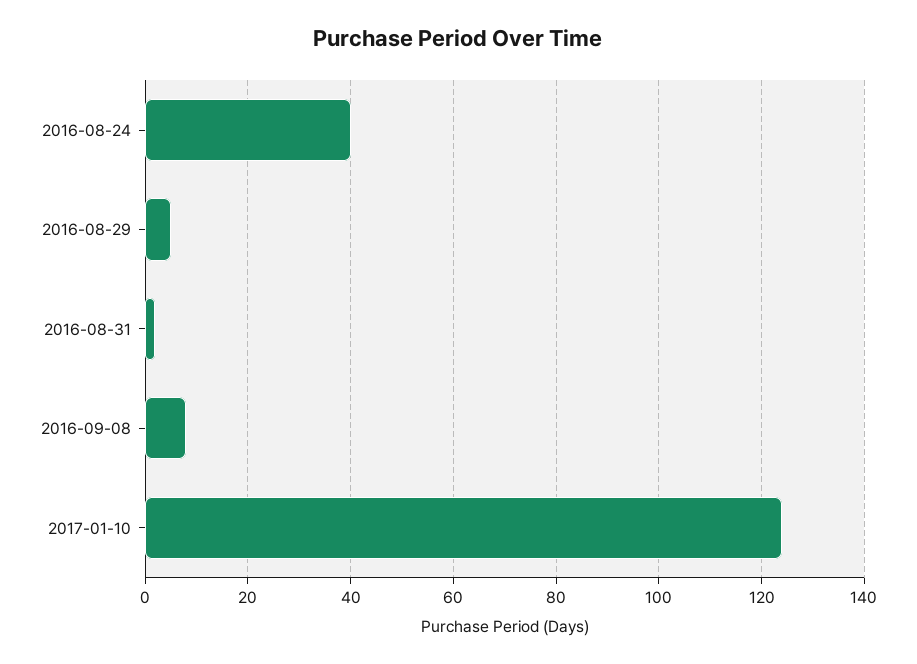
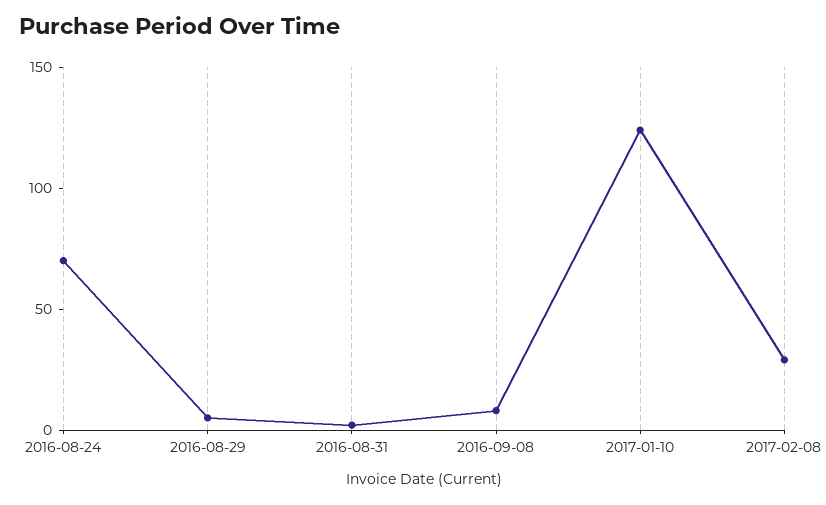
2016-08-24: 40 -> 70
2017-02-08: none -> 30

